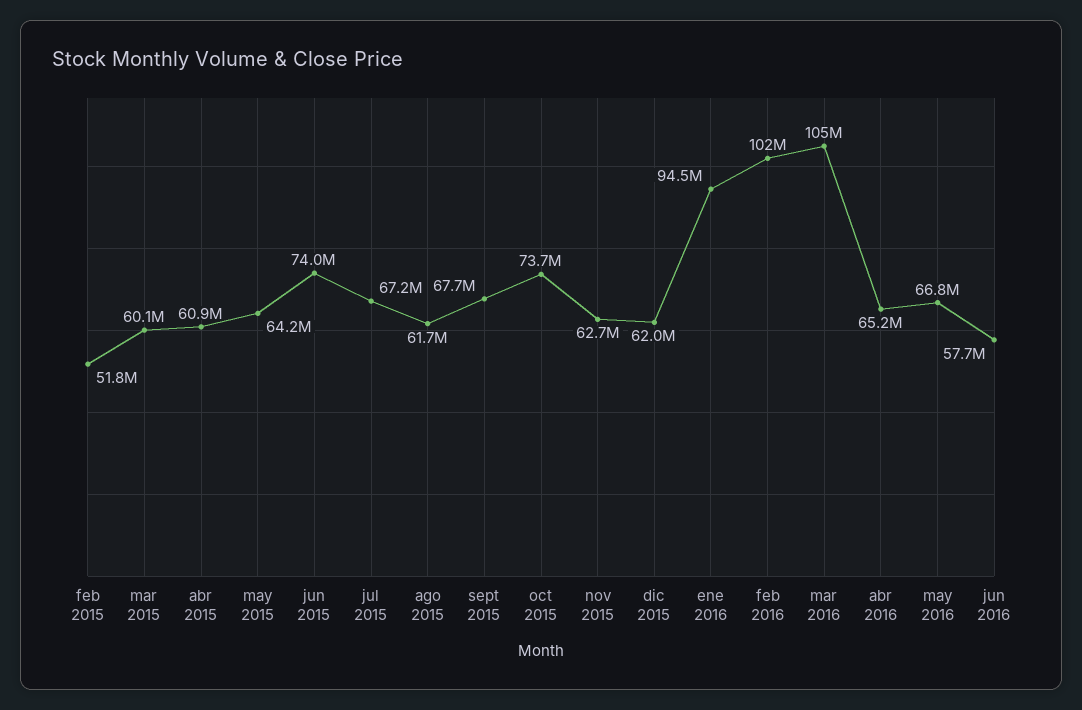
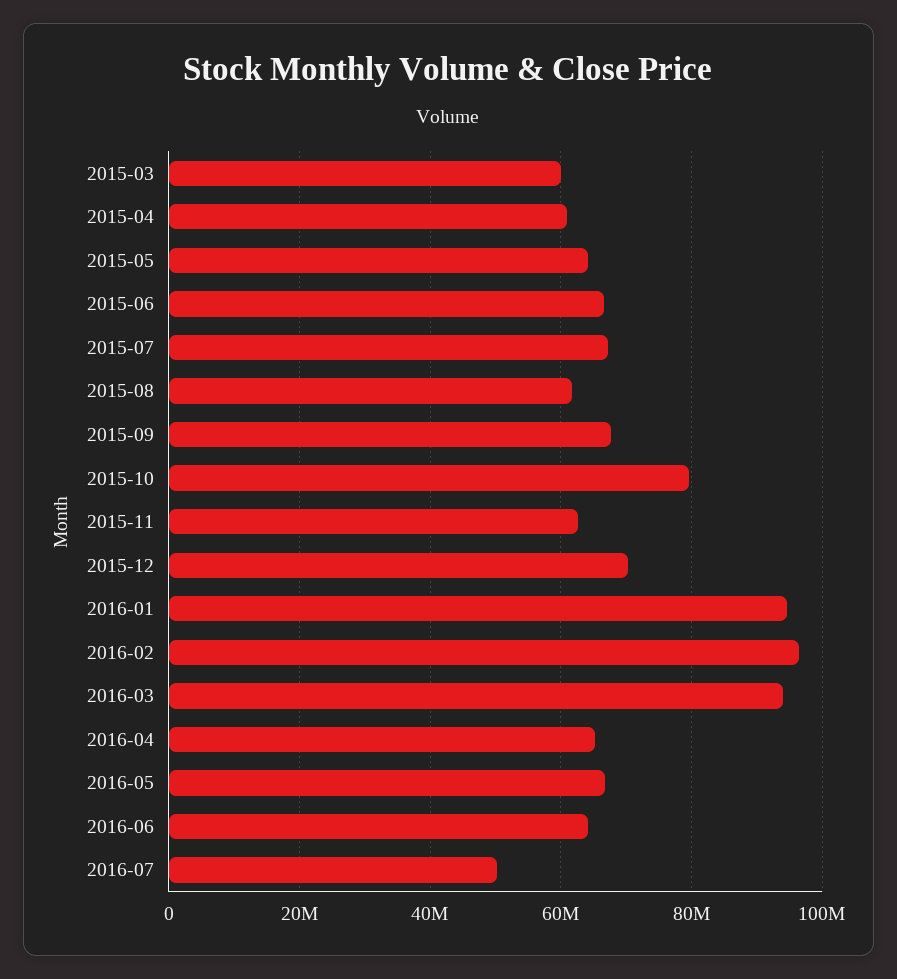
feb 2015: 51800000 -> none
jun 2015: 74000000 -> 66000000
oct 2015: 73700000 -> 80000000
dic 2015: 62000000 -> 70000000
feb 2016: 102000000 -> 96000000
mar 2016: 105000000 -> 94000000
jun 2016: 57700000 -> 64000000
2016-07: none -> 50000000

